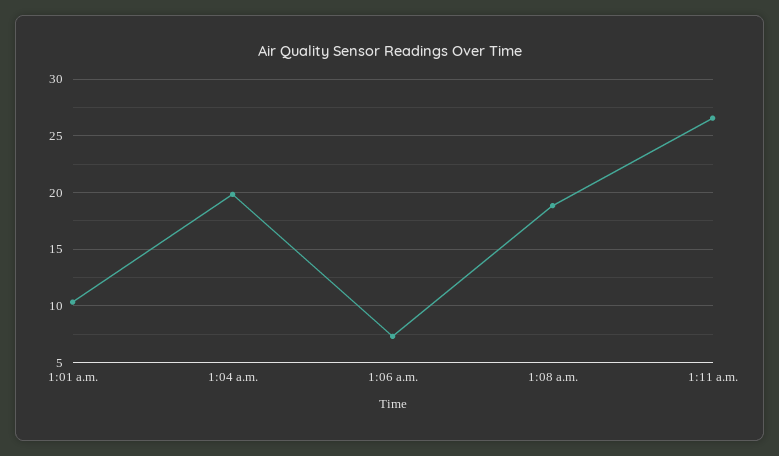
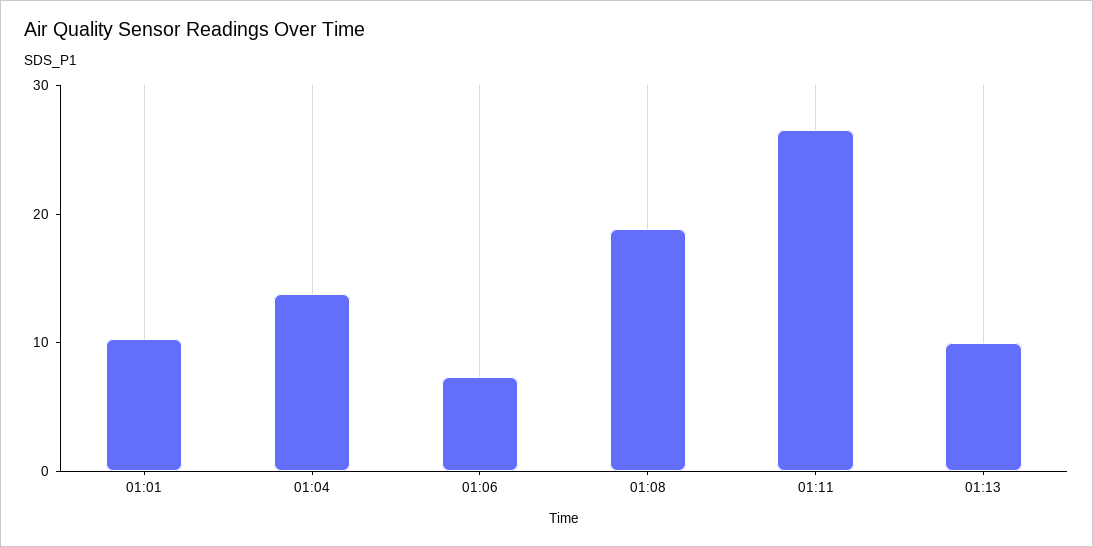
1:04 a.m.: 20 -> 14
01:13: none -> 10

